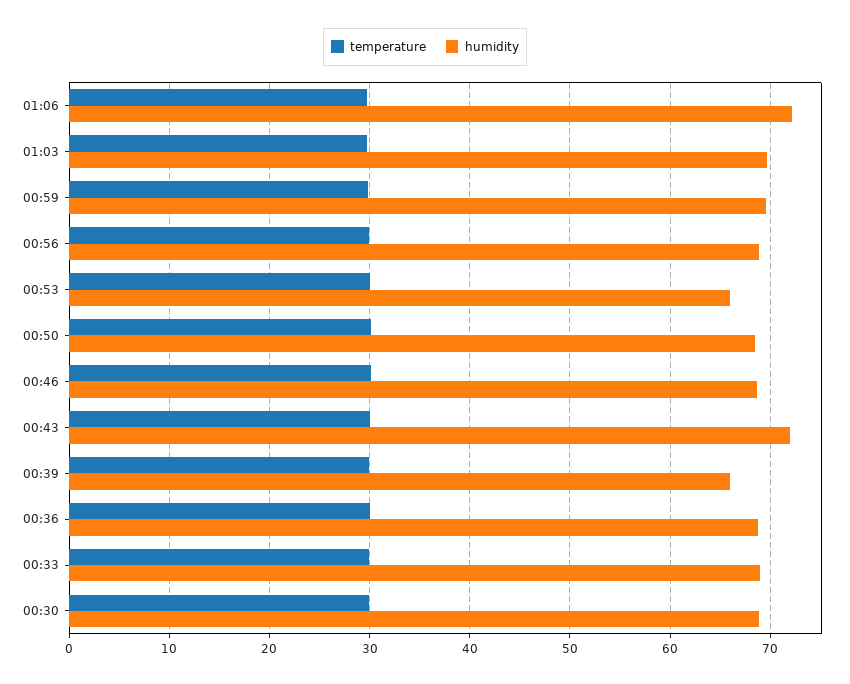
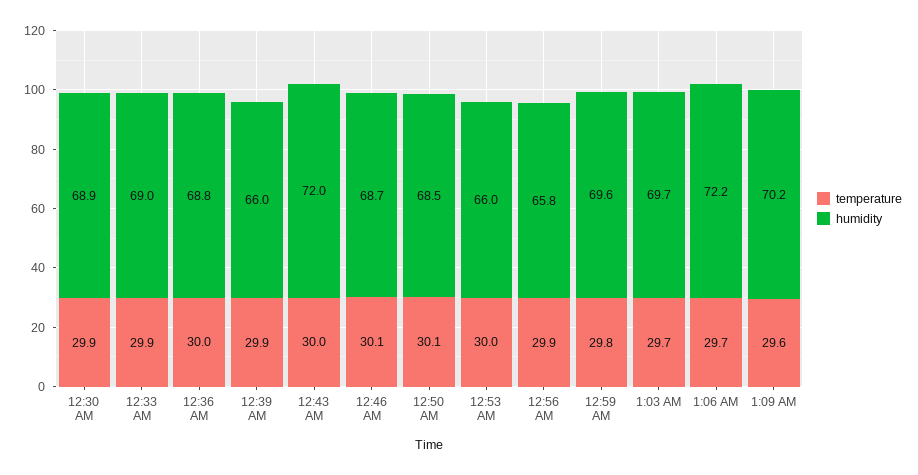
humidity, 00:56: 69 -> 65.8
temperature, 1:09 AM: none -> 29.6
humidity, 1:09 AM: none -> 70.2

